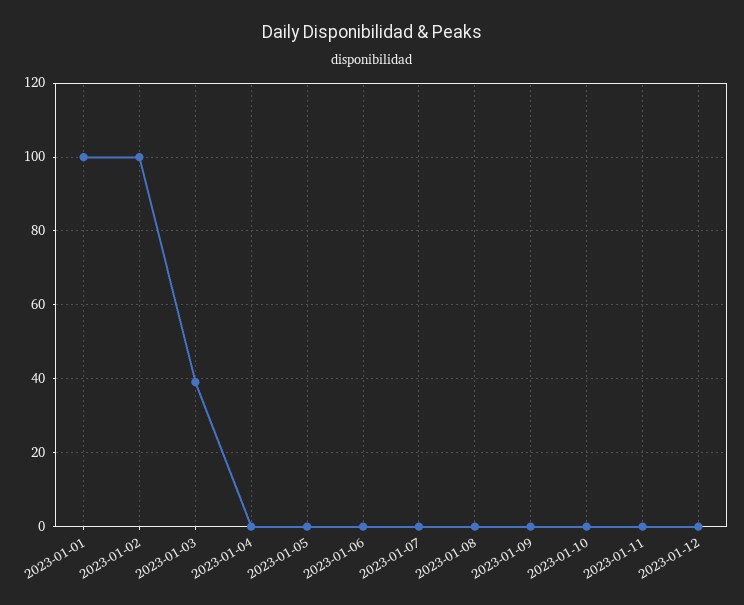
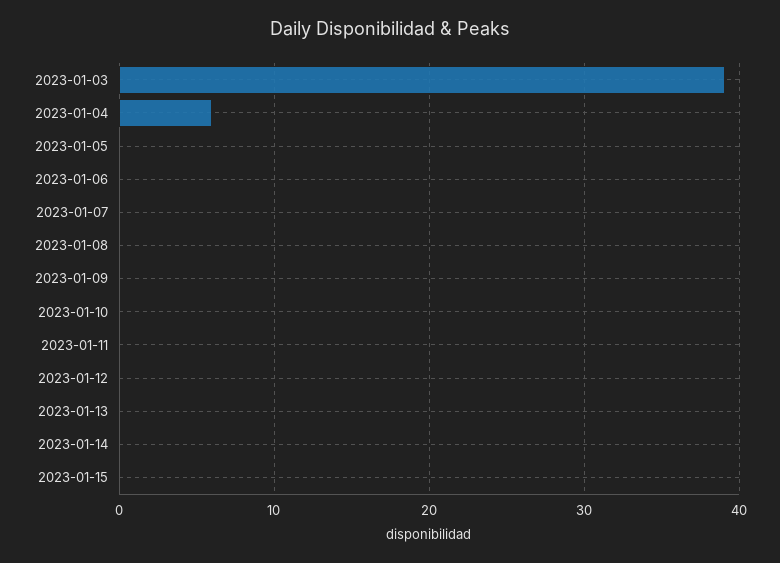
2023-01-01: 100 -> none
2023-01-02: 100 -> none
2023-01-04: 0 -> 6
2023-01-13: none -> 0
2023-01-14: none -> 0
2023-01-15: none -> 0

